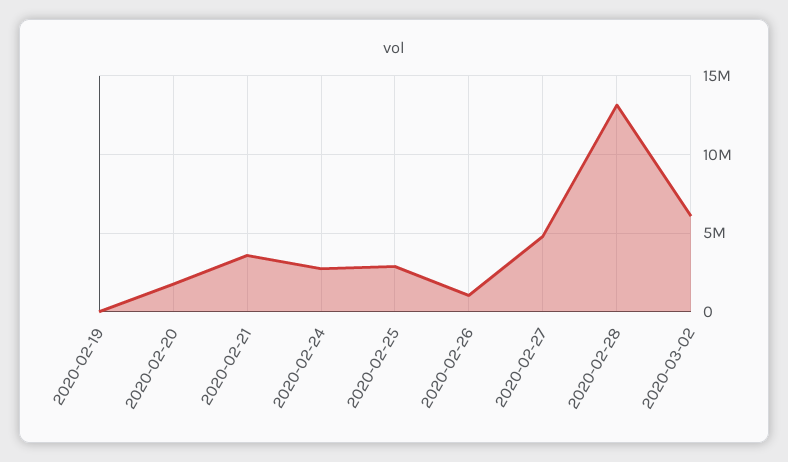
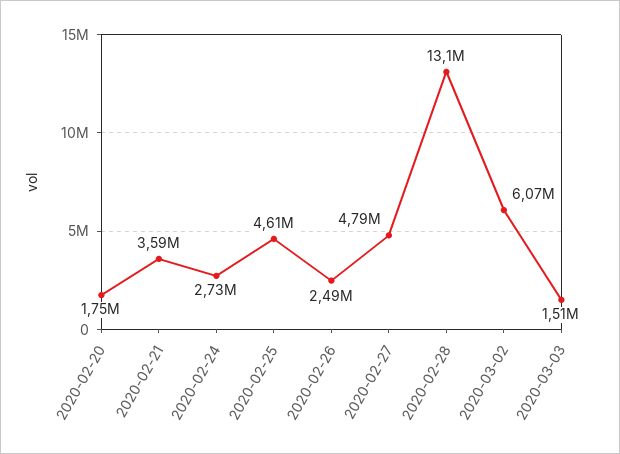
2020-02-19: 0 -> none
2020-02-25: 3000000 -> 4610000
2020-02-26: 1000000 -> 2490000
2020-03-03: none -> 1510000

